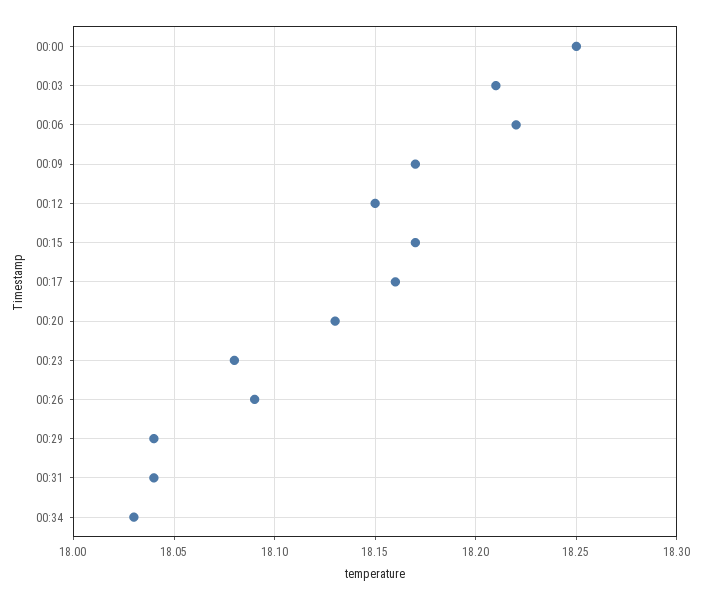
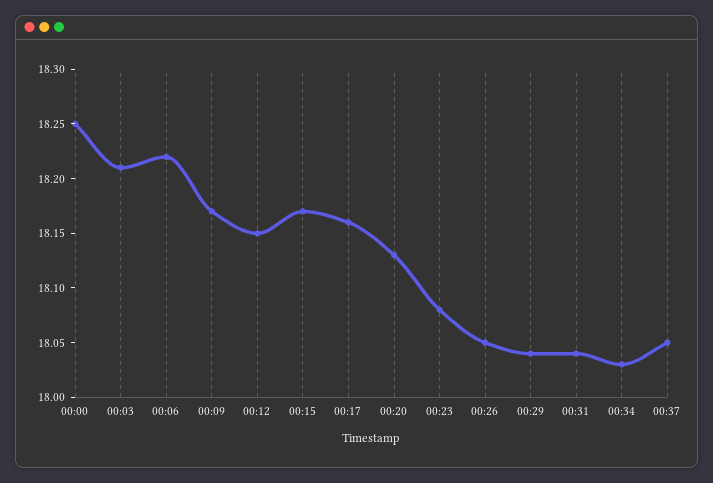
00:26: 18.09 -> 18.05
00:37: none -> 18.05

